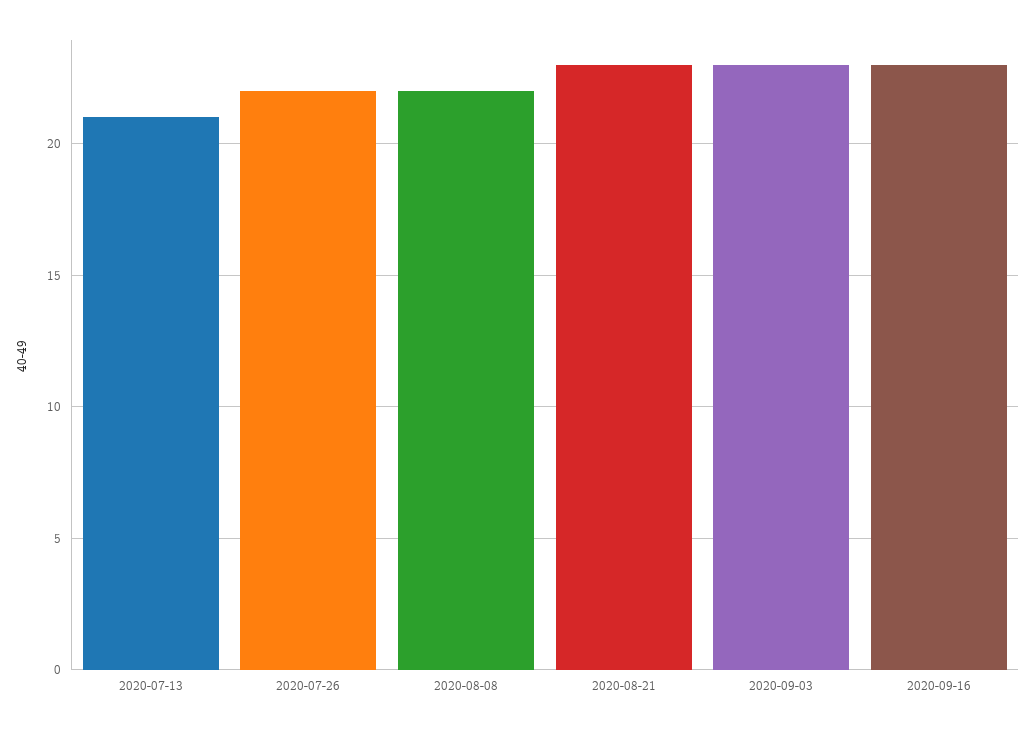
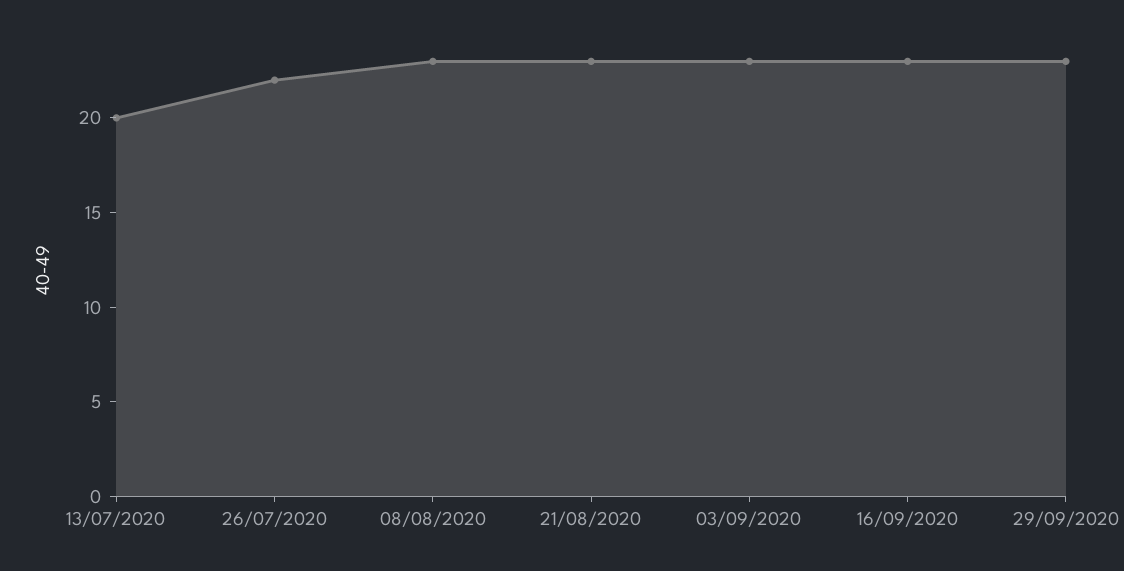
2020-07-13: 21 -> 20
2020-08-08: 22 -> 23
29/09/2020: none -> 23

